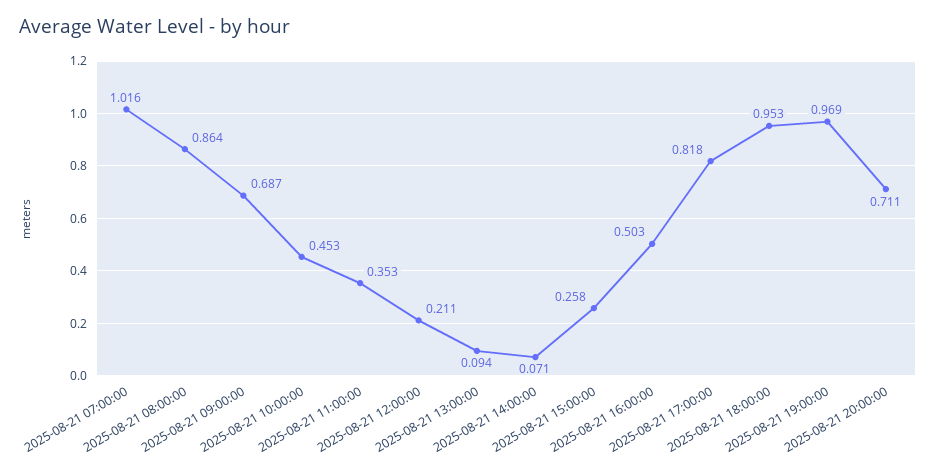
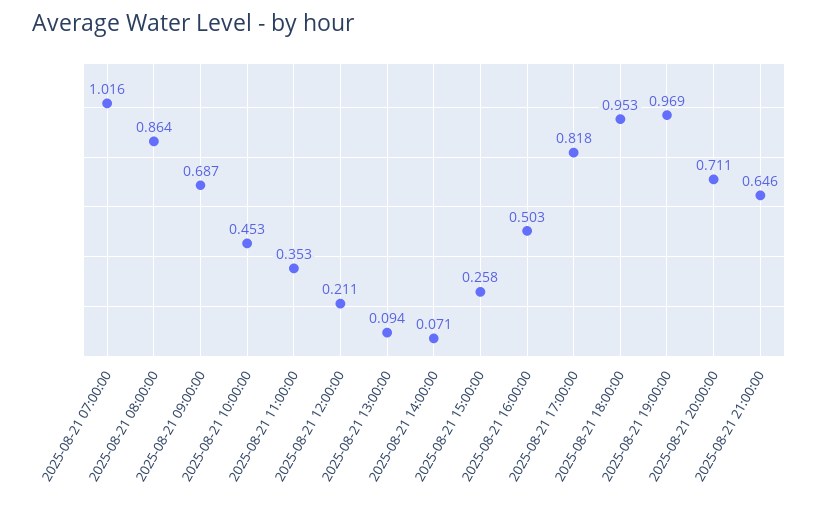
2025-08-21 21:00:00: none -> 0.646

